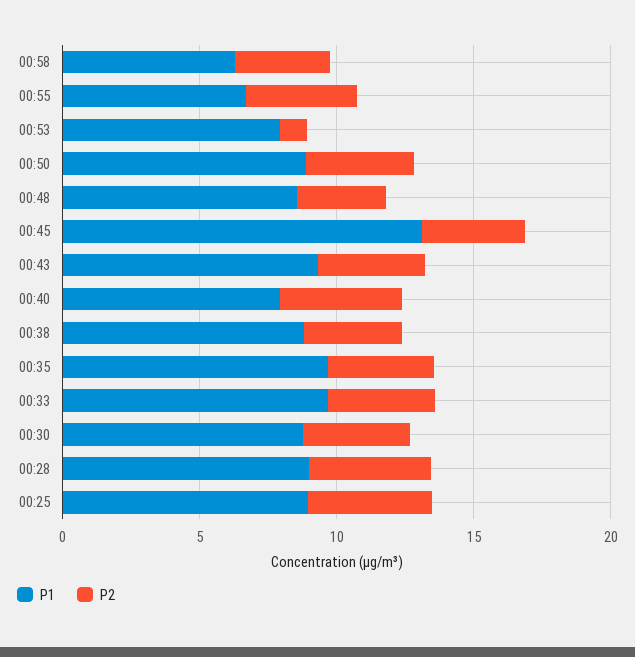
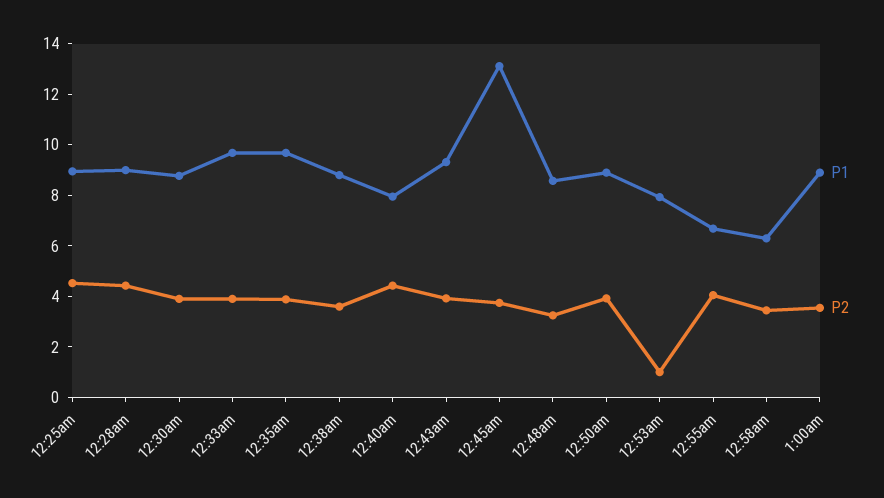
P1, 1:00am: none -> 9
P2, 1:00am: none -> 3.5

